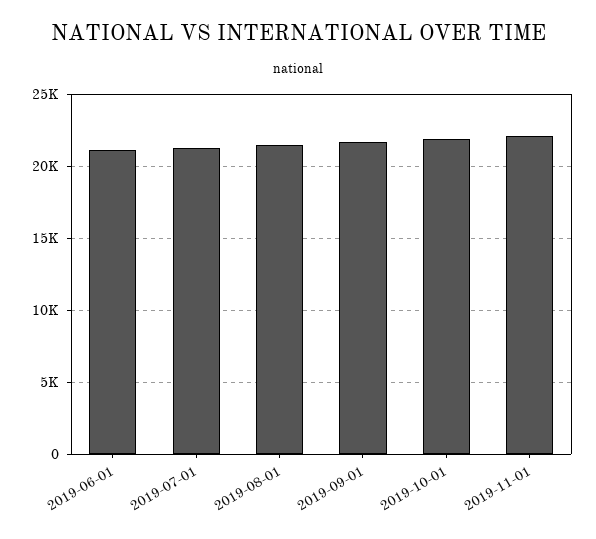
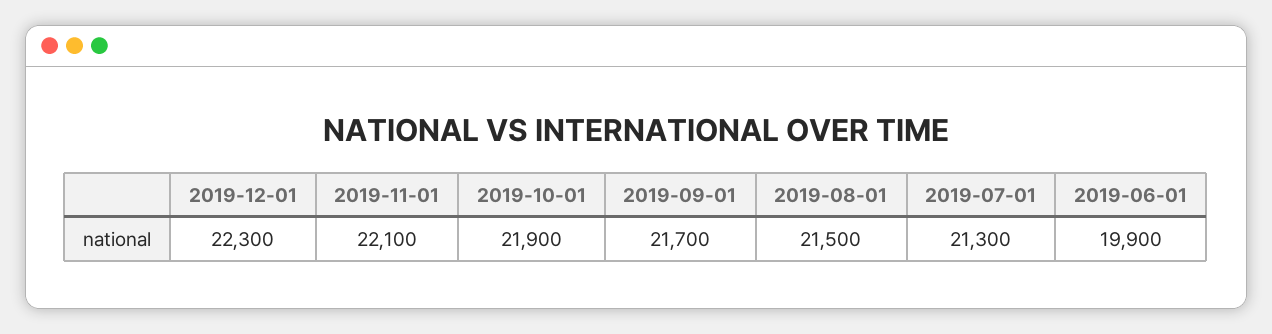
2019-06-01: 21000 -> 19900
2019-12-01: none -> 22300

